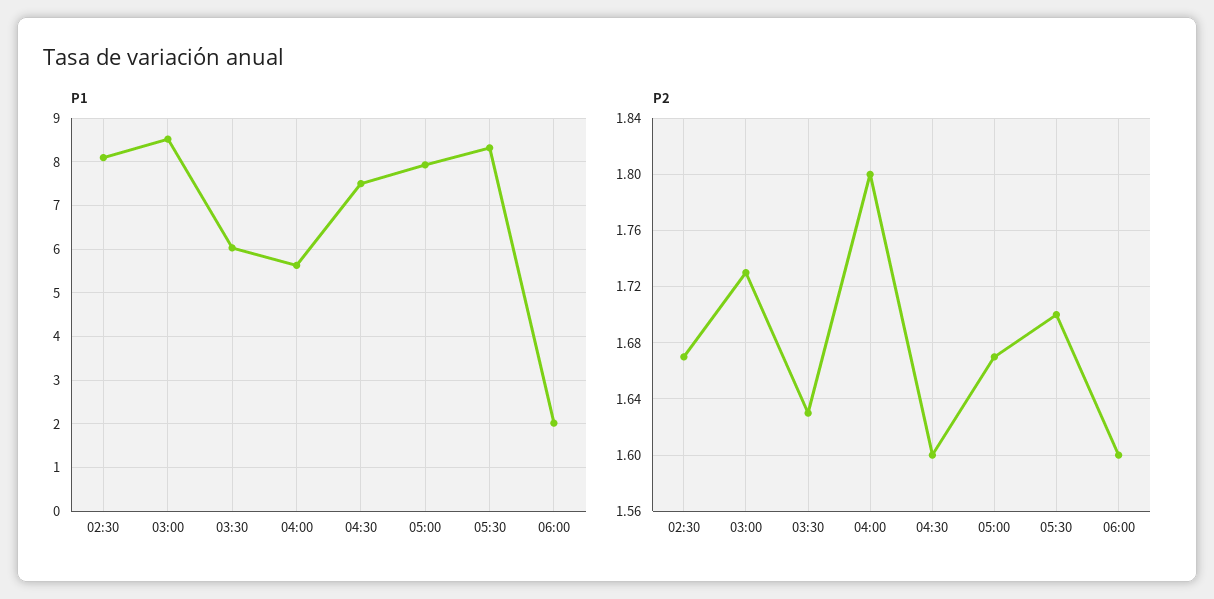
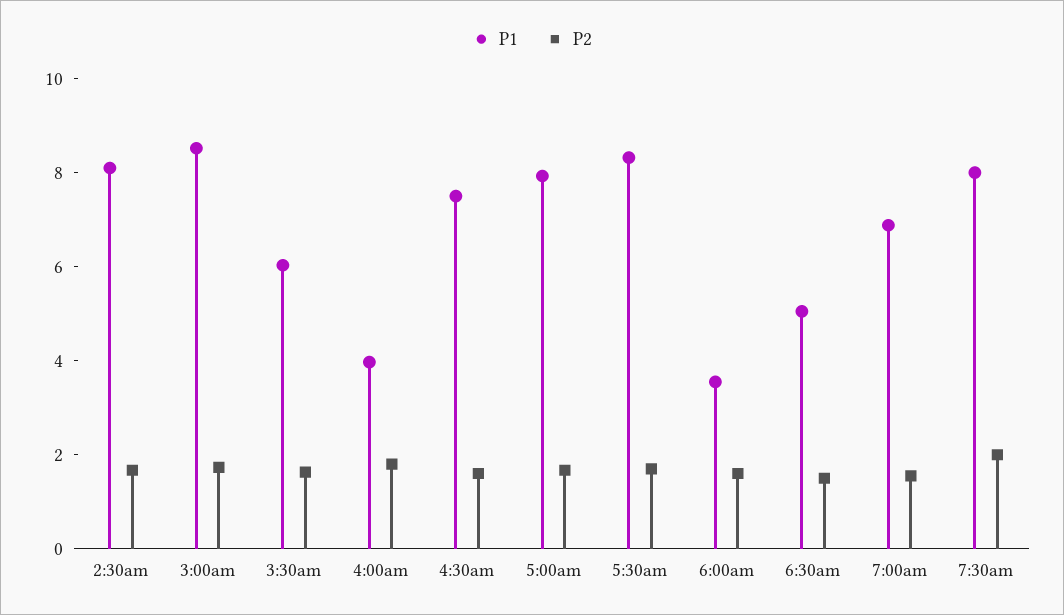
P1, 04:00: 5.6 -> 4
P1, 06:00: 2 -> 3.5
P1, 6:30am: none -> 5
P2, 6:30am: none -> 1.5
P1, 7:00am: none -> 7
P2, 7:00am: none -> 1.5
P1, 7:30am: none -> 8
P2, 7:30am: none -> 2

